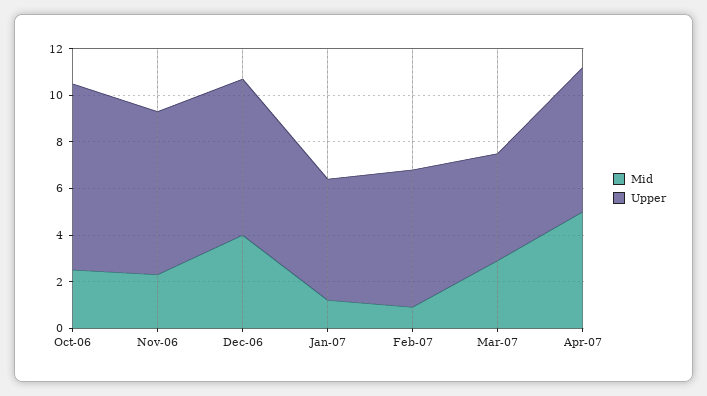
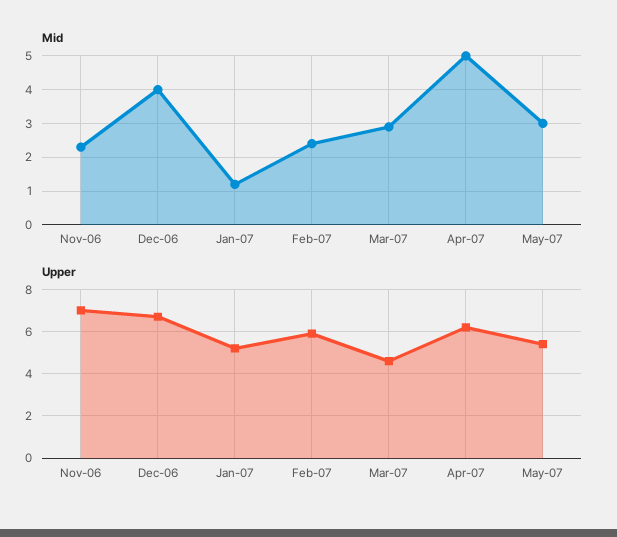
Mid, Oct-06: 2.5 -> none
Upper, Oct-06: 8 -> none
Mid, Feb-07: 1 -> 2.5
Mid, May-07: none -> 3
Upper, May-07: none -> 5.5

